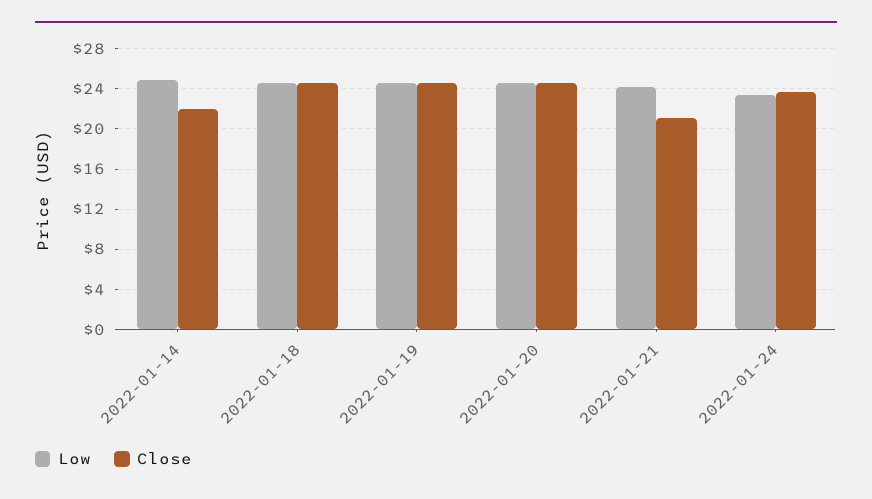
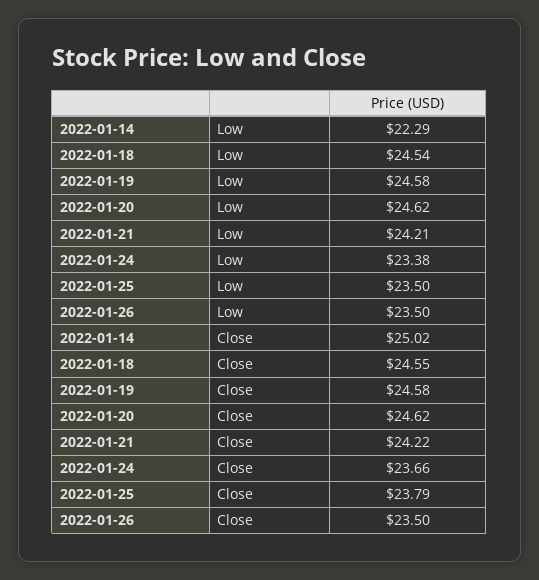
Low, 2022-01-14: 25 -> 22.29
Close, 2022-01-14: 22 -> 25.02
Close, 2022-01-21: 21 -> 24.22
Low, 2022-01-25: none -> 23.5
Low, 2022-01-26: none -> 23.5
Close, 2022-01-25: none -> 23.79
Close, 2022-01-26: none -> 23.5

